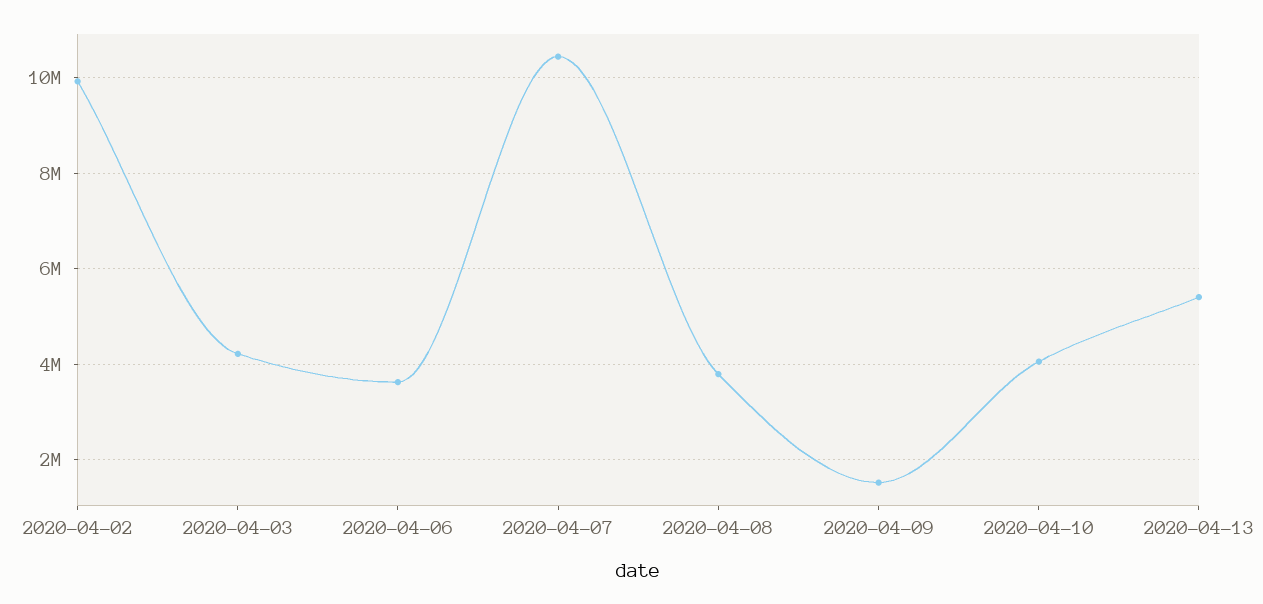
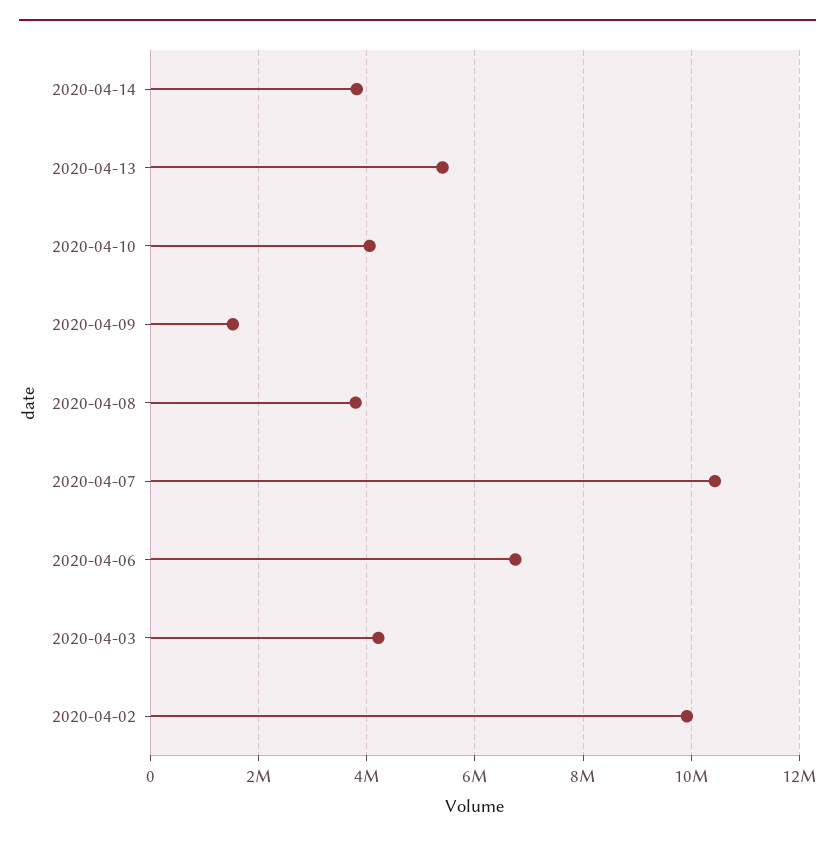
2020-04-06: 3600000 -> 6800000
2020-04-14: none -> 3800000

